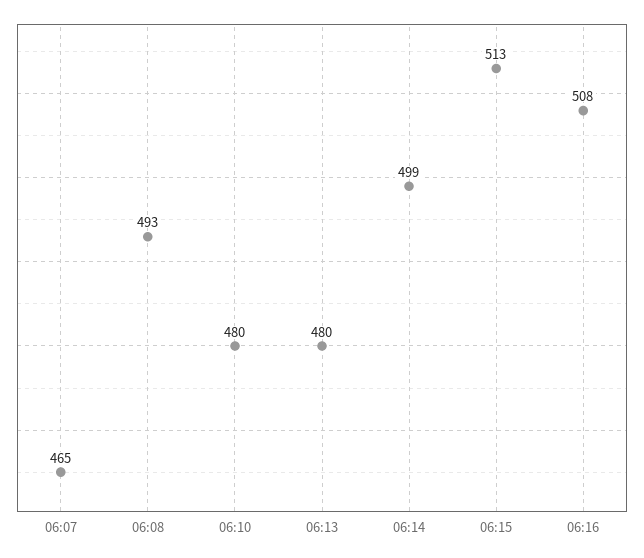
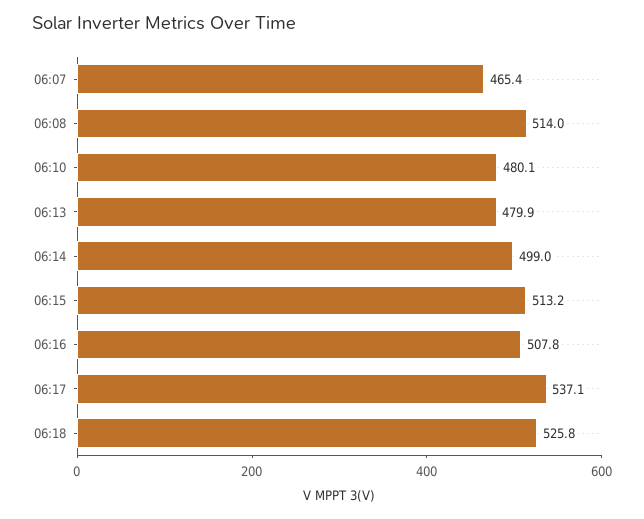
06:08: 493 -> 514
06:17: none -> 537.1
06:18: none -> 525.8

